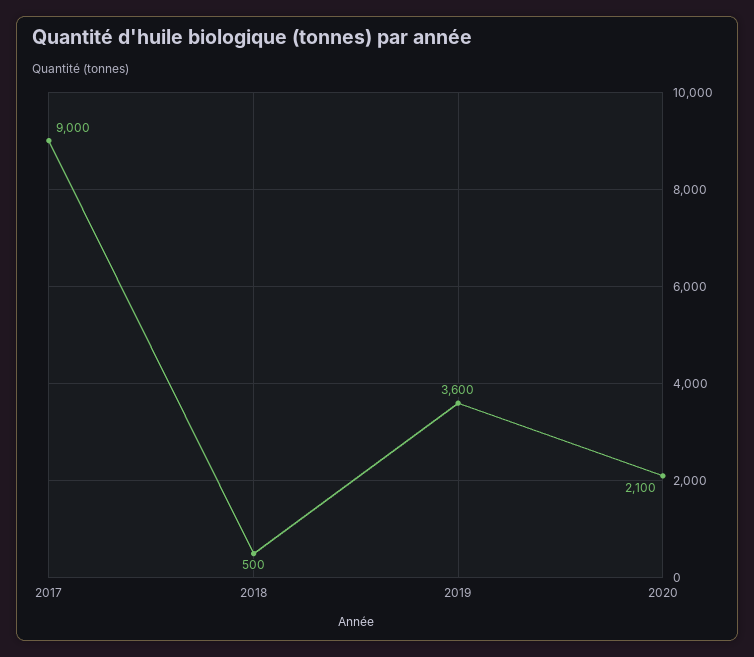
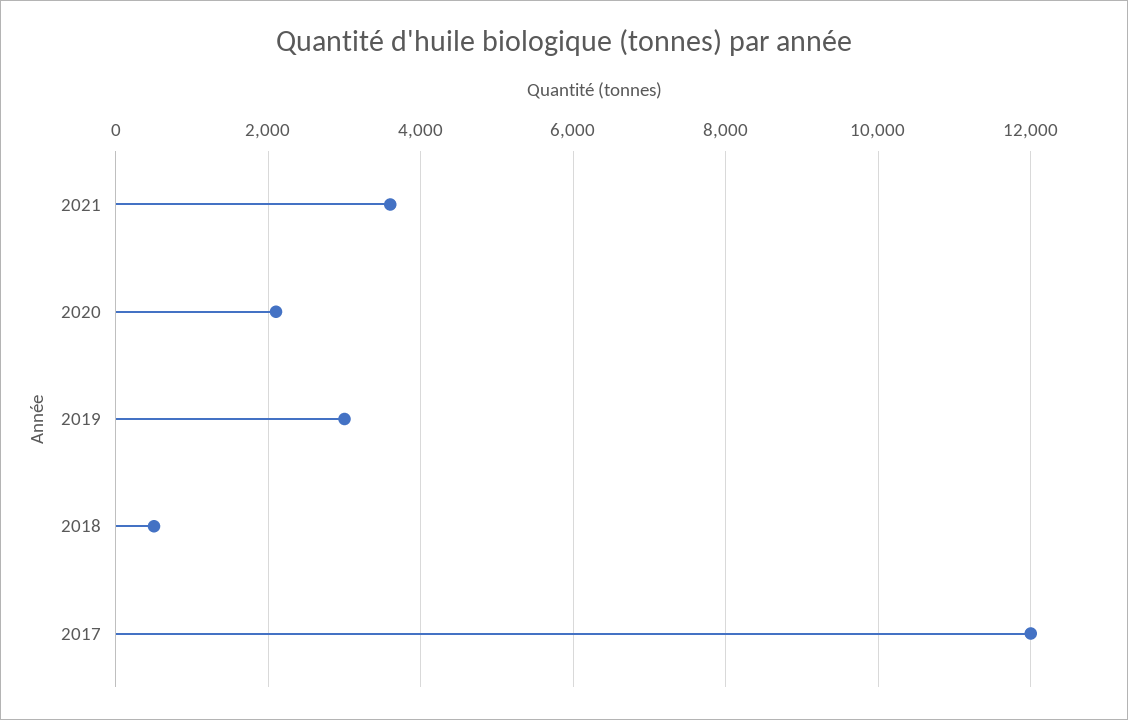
2017: 9000 -> 12000
2019: 3600 -> 3000
2021: none -> 3600

